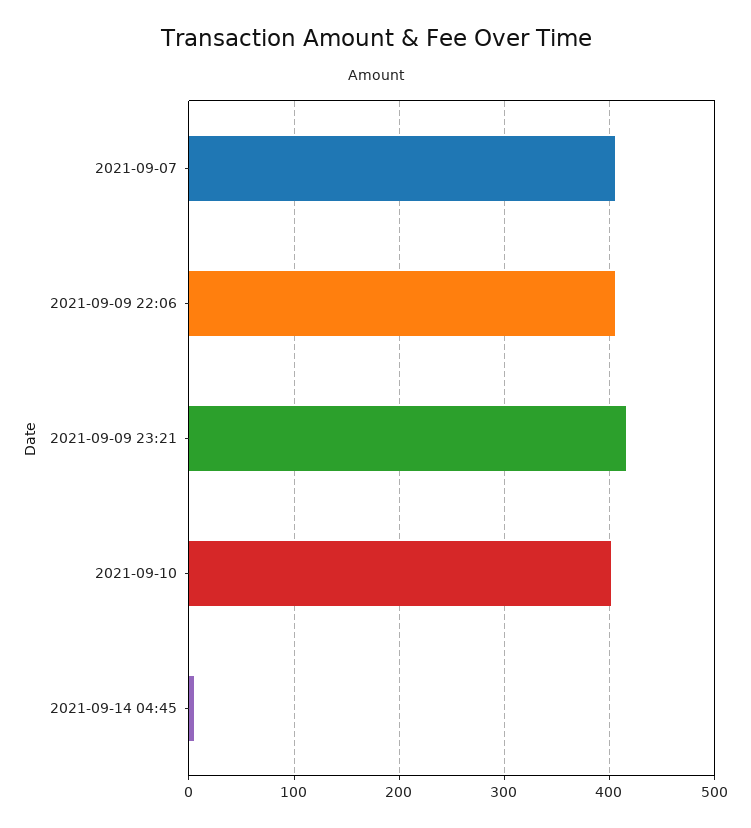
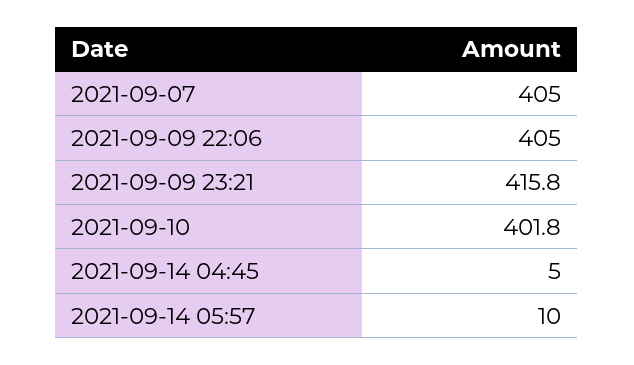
2021-09-14 05:57: none -> 10

